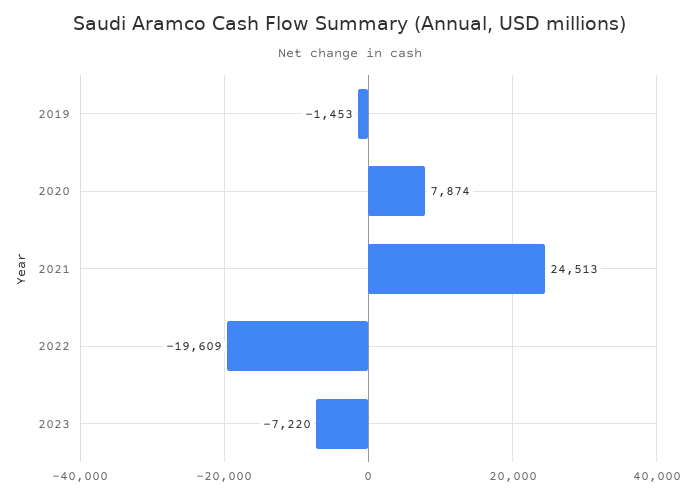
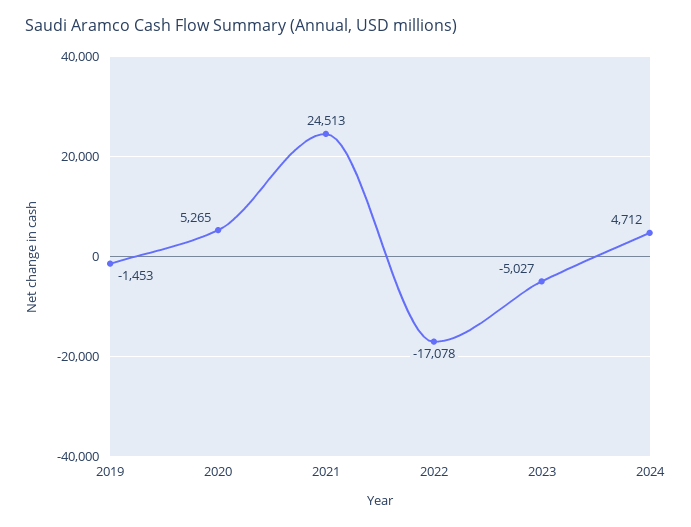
2020: 7874 -> 5265
2022: -19609 -> -17078
2023: -7220 -> -5027
2024: none -> 4712

